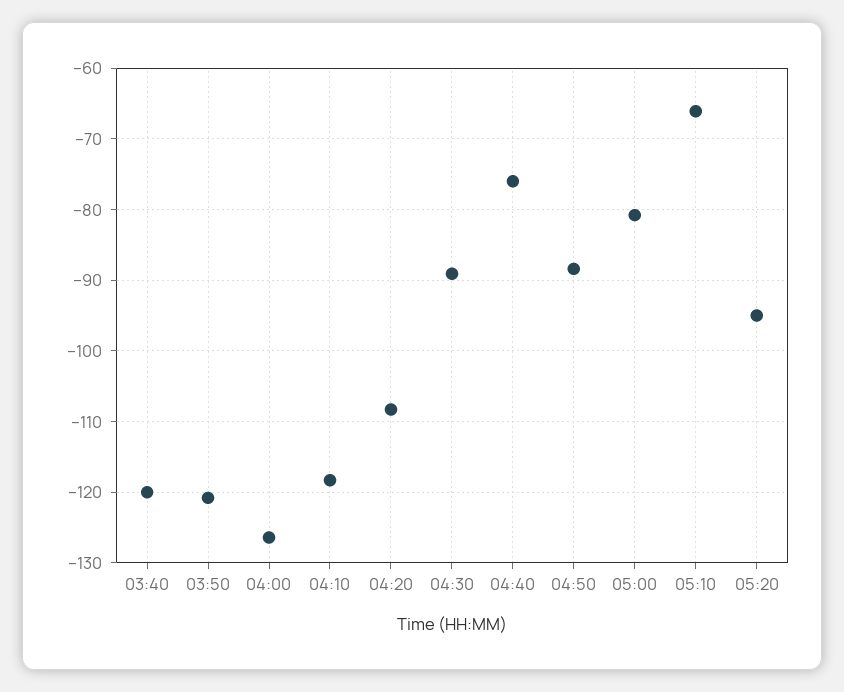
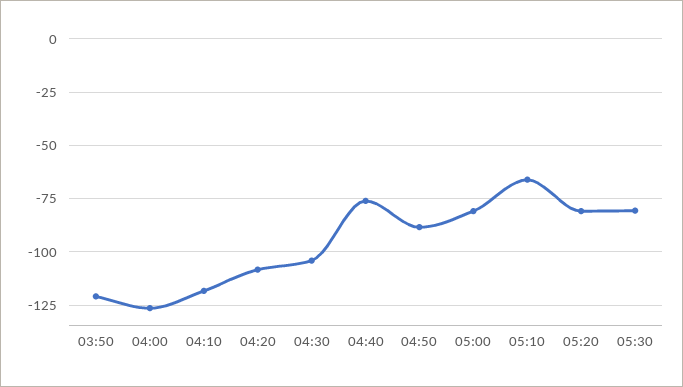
03:40: -120 -> none
04:30: -89 -> -105
05:20: -95 -> -80
05:30: none -> -80

